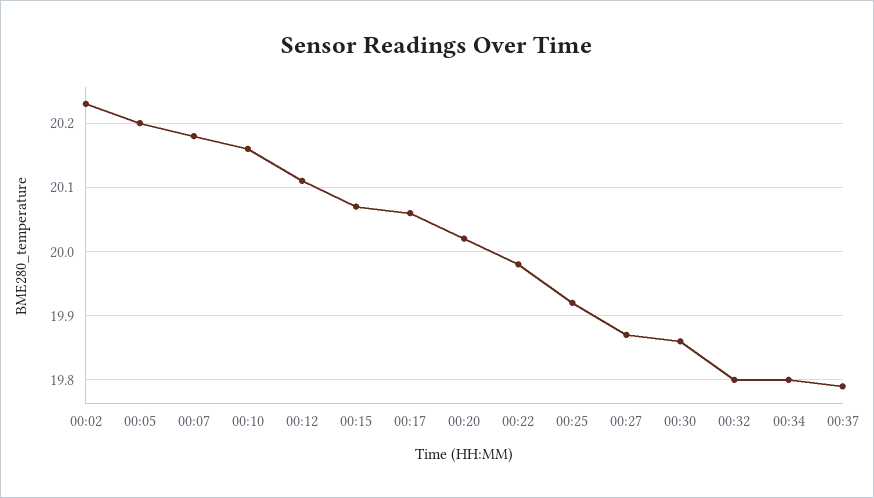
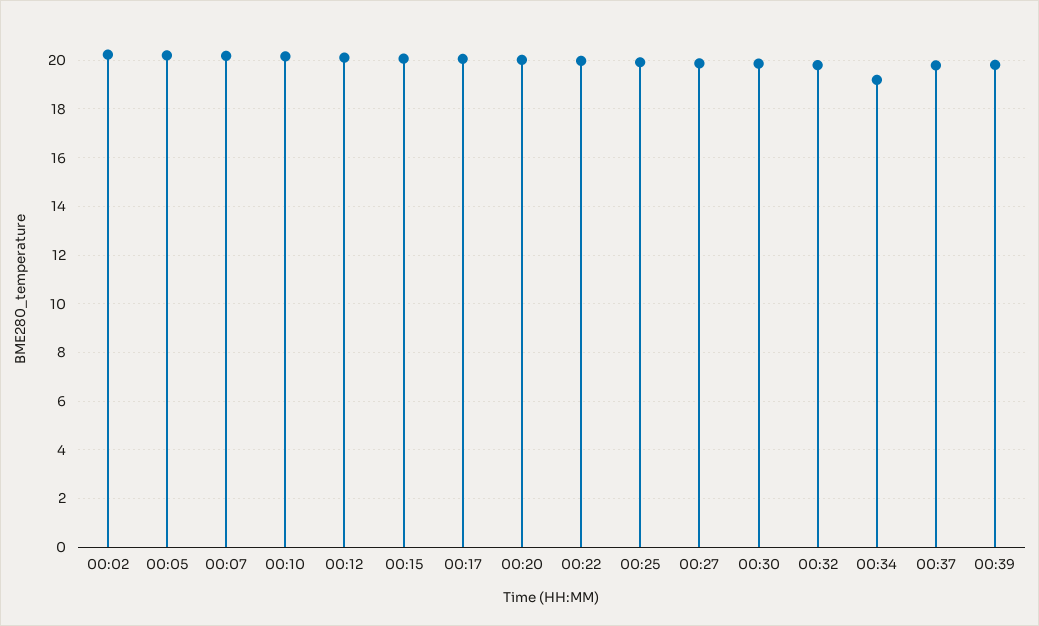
00:34: 19.8 -> 19.25
00:39: none -> 19.75

